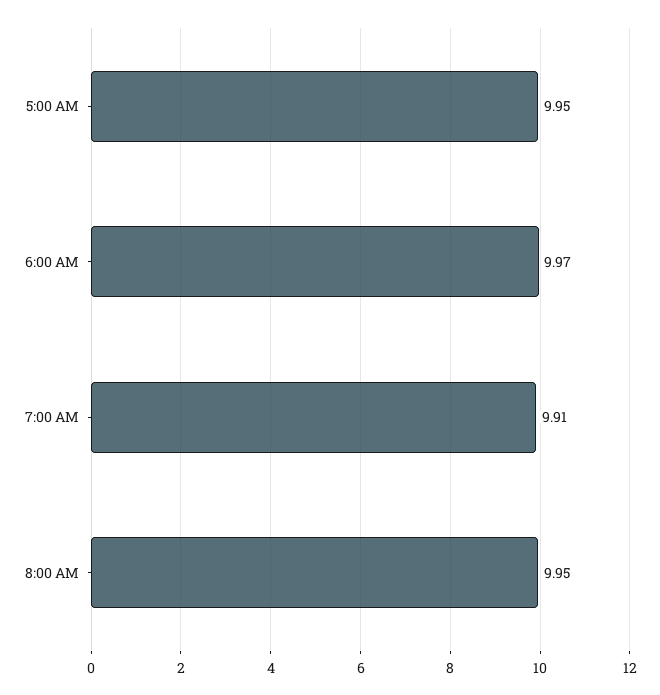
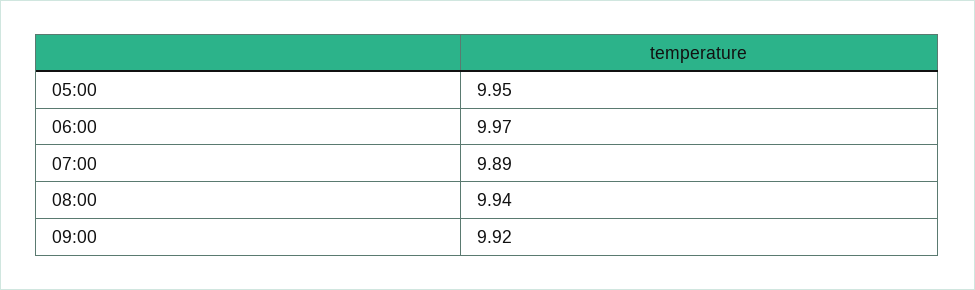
7:00 AM: 9.91 -> 9.89
8:00 AM: 9.95 -> 9.94
09:00: none -> 9.92

